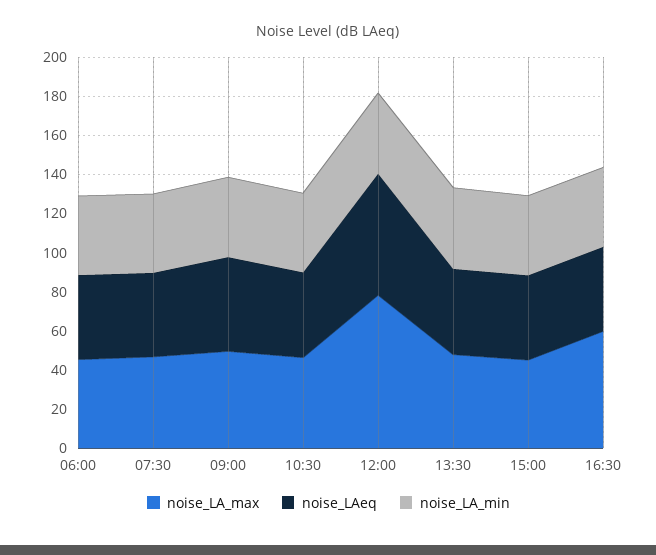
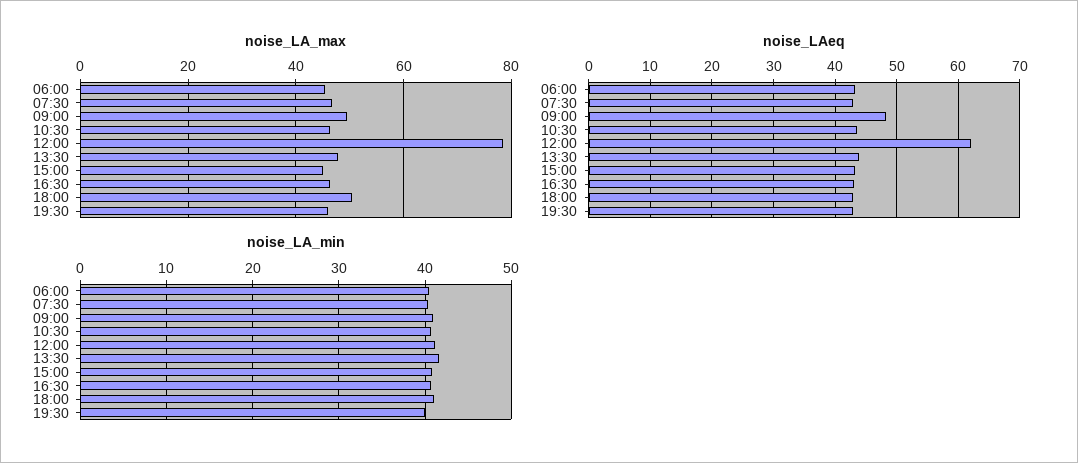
noise_LA_max, 16:30: 60 -> 46
noise_LA_max, 18:00: none -> 50
noise_LA_max, 19:30: none -> 46
noise_LAeq, 18:00: none -> 43
noise_LAeq, 19:30: none -> 43
noise_LA_min, 18:00: none -> 41
noise_LA_min, 19:30: none -> 40

